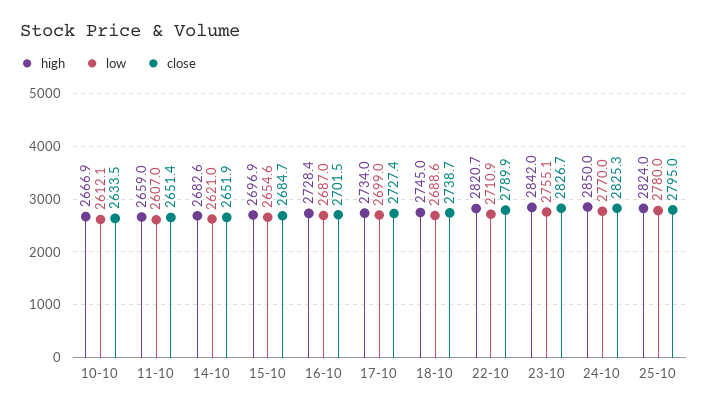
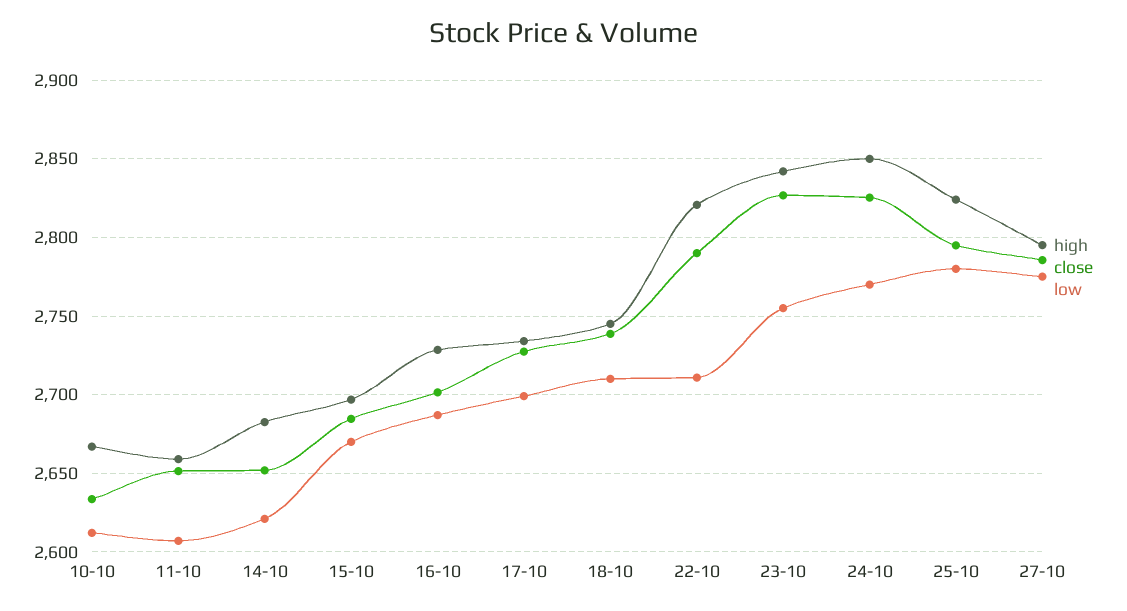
low, 15-10: 2654.6 -> 2670
low, 18-10: 2688.6 -> 2710
high, 27-10: none -> 2795
close, 27-10: none -> 2785
low, 27-10: none -> 2775

